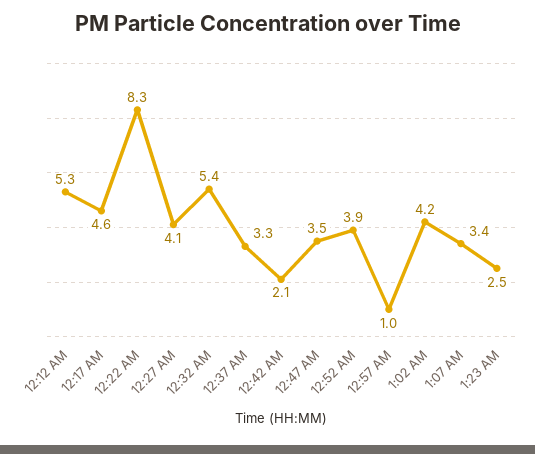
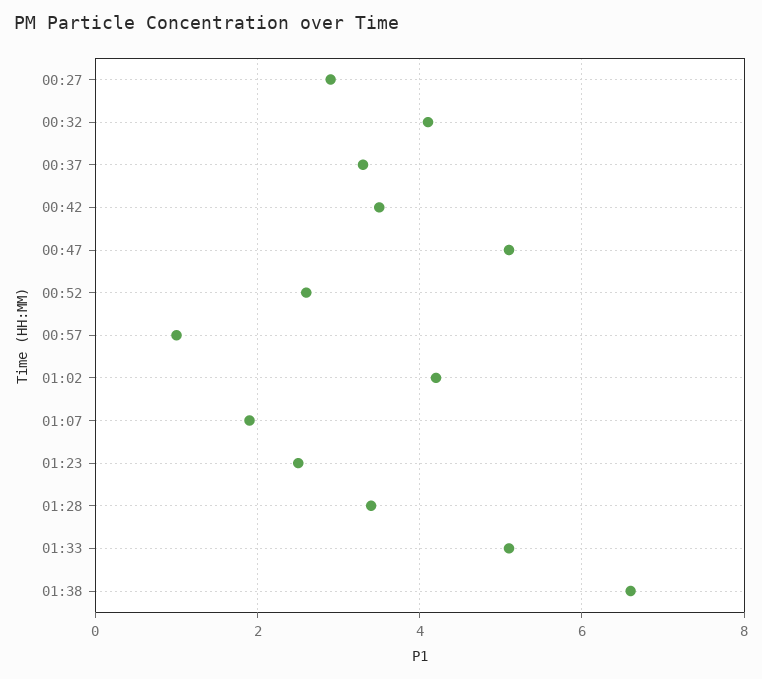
12:12 AM: 5.3 -> none
12:17 AM: 4.6 -> none
12:22 AM: 8.3 -> none
12:27 AM: 4.1 -> 3
12:32 AM: 5.4 -> 4
12:42 AM: 2.1 -> 3.5
12:47 AM: 3.5 -> 5
12:52 AM: 3.9 -> 2.5
1:07 AM: 3.4 -> 2
01:28: none -> 3.5
01:33: none -> 5
01:38: none -> 6.5

